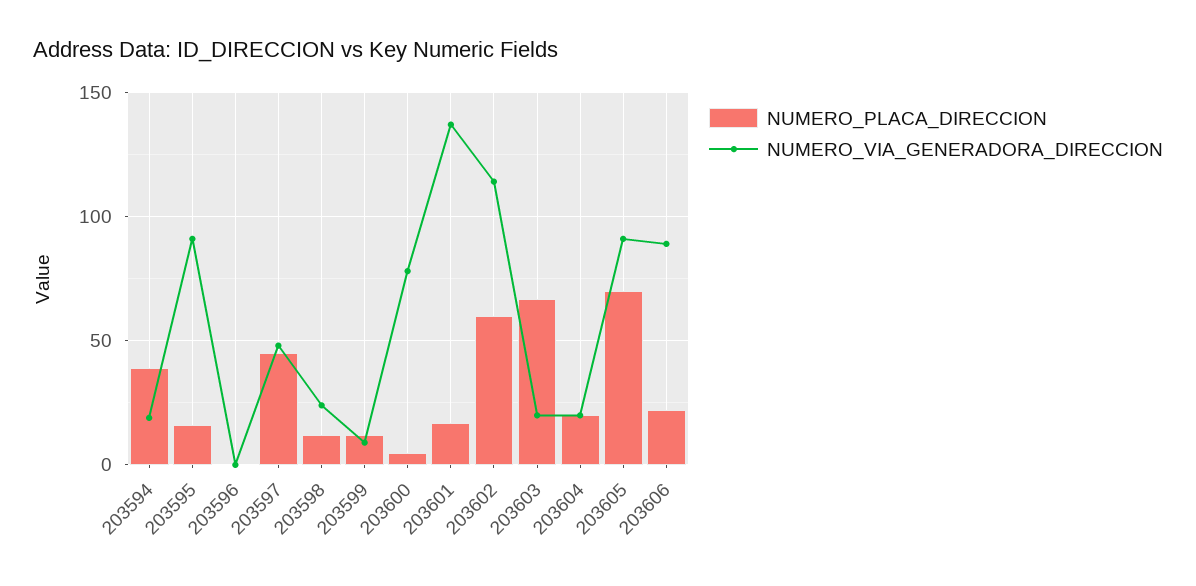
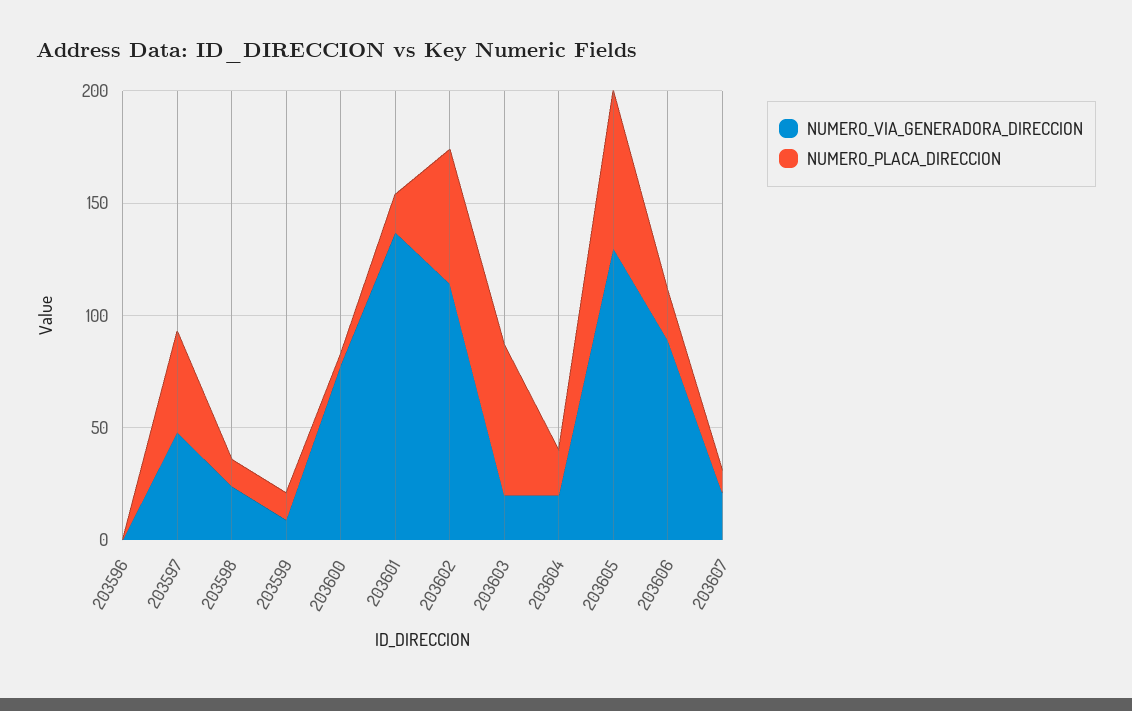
NUMERO_PLACA_DIRECCION, 203594: 40 -> none
NUMERO_VIA_GENERADORA_DIRECCION, 203594: 20 -> none
NUMERO_PLACA_DIRECCION, 203595: 15 -> none
NUMERO_VIA_GENERADORA_DIRECCION, 203595: 90 -> none
NUMERO_VIA_GENERADORA_DIRECCION, 203605: 90 -> 130
NUMERO_VIA_GENERADORA_DIRECCION, 203607: none -> 20
NUMERO_PLACA_DIRECCION, 203607: none -> 10

